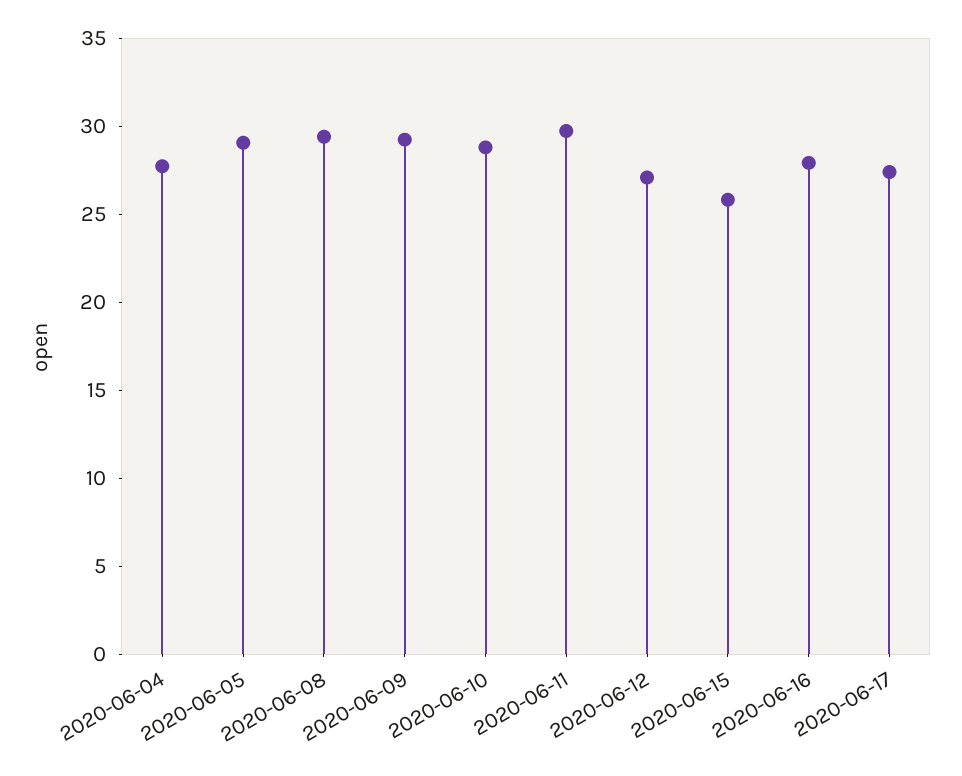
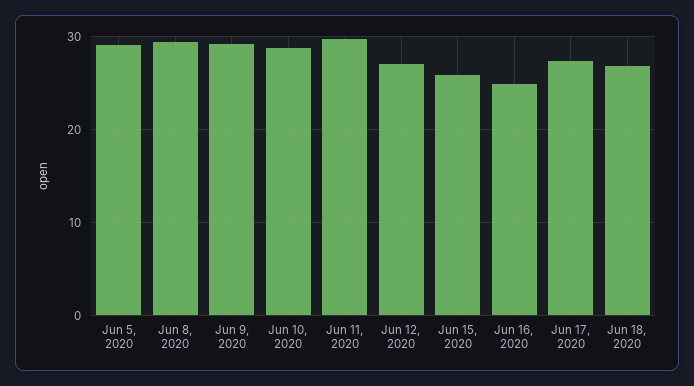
2020-06-04: 28 -> none
2020-06-16: 28 -> 25
Jun 18, 2020: none -> 27

